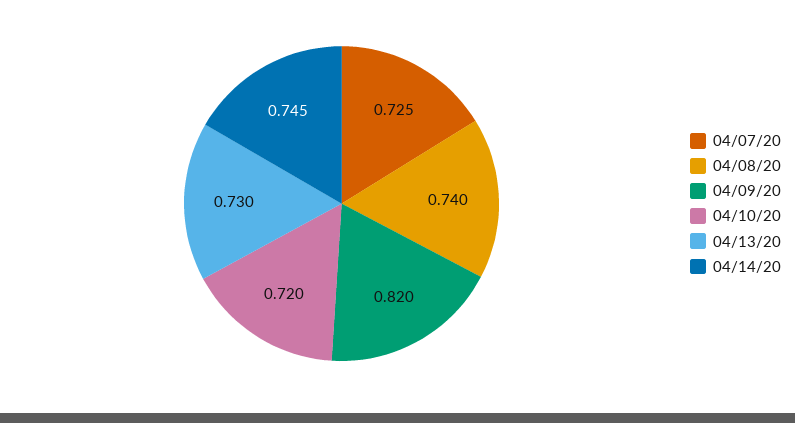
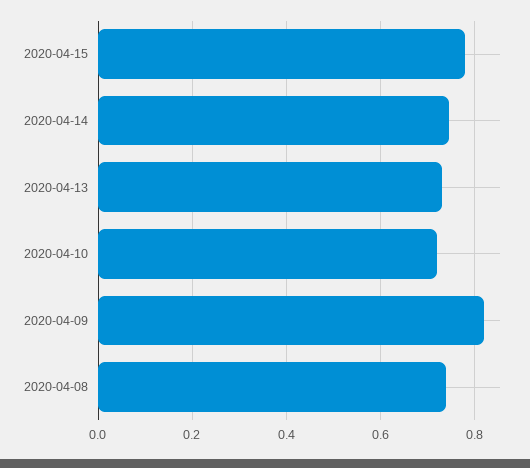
04/07/20: 0.725 -> none
2020-04-15: none -> 0.78

